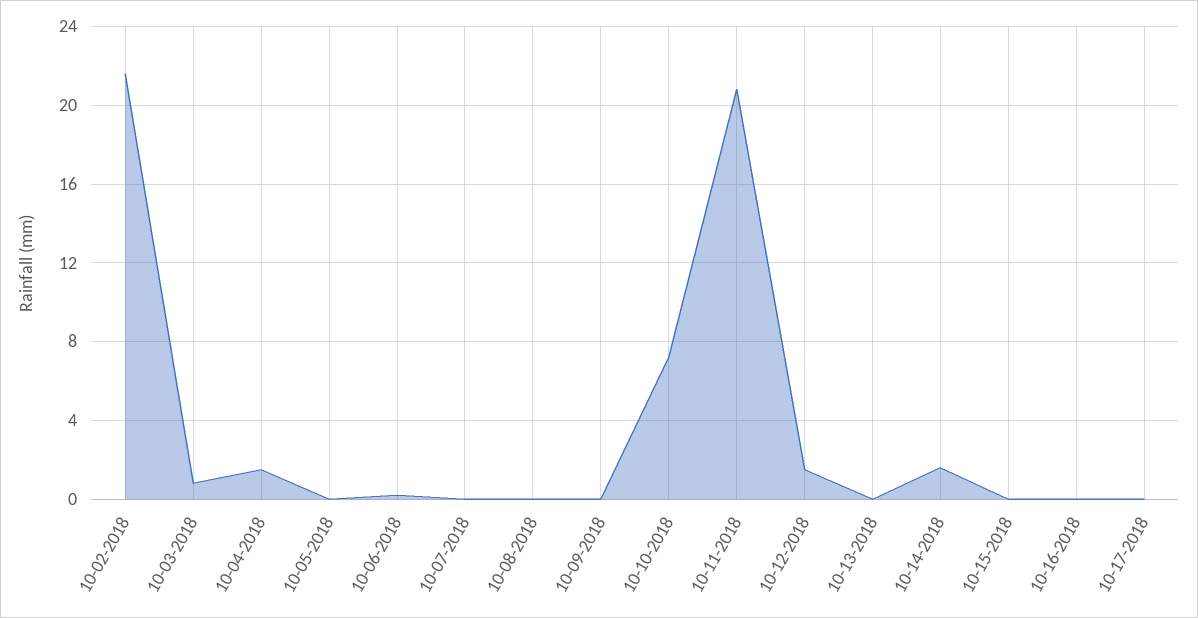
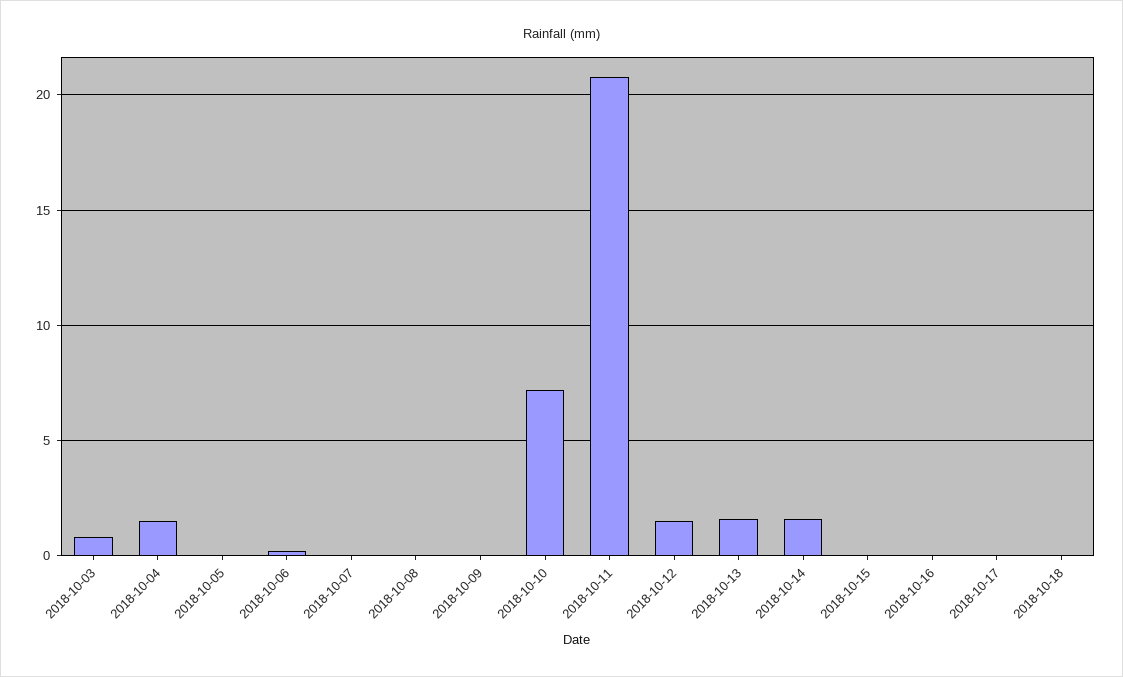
10-02-2018: 21.5 -> none
10-13-2018: 0 -> 1.5
2018-10-18: none -> 0

